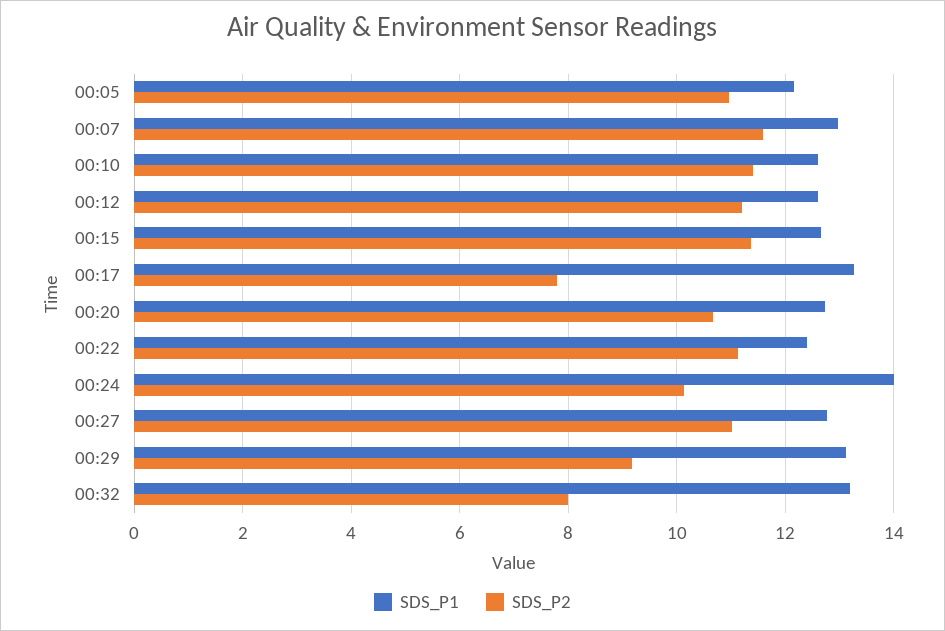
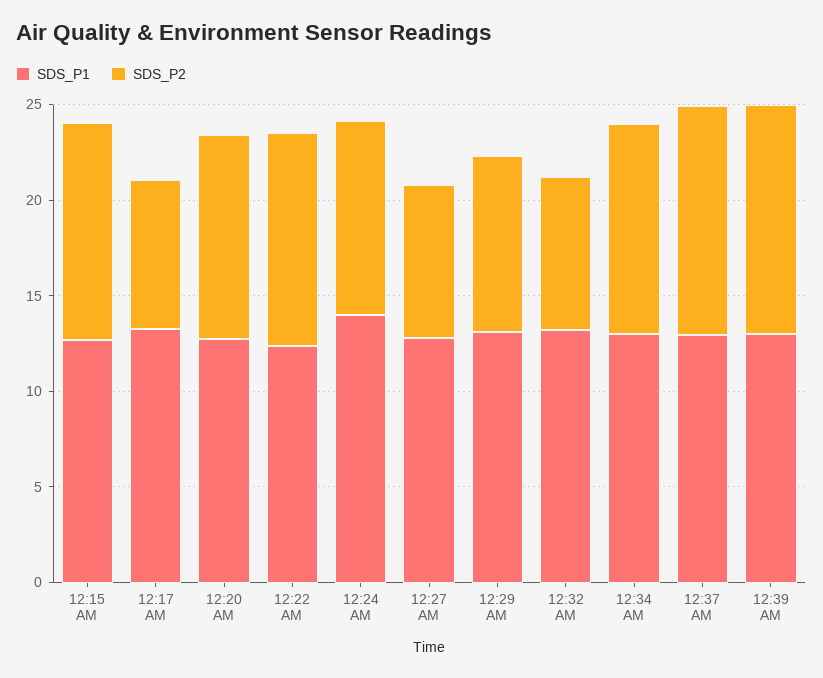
SDS_P1, 00:05: 12.2 -> none
SDS_P2, 00:05: 11 -> none
SDS_P1, 00:07: 13 -> none
SDS_P2, 00:07: 11.6 -> none
SDS_P1, 00:10: 12.6 -> none
SDS_P2, 00:10: 11.4 -> none
SDS_P1, 00:12: 12.6 -> none
SDS_P2, 00:12: 11.2 -> none
SDS_P2, 00:27: 11 -> 8
SDS_P1, 12:34 AM: none -> 13
SDS_P2, 12:34 AM: none -> 11
SDS_P1, 12:37 AM: none -> 13
SDS_P2, 12:37 AM: none -> 12
SDS_P1, 12:39 AM: none -> 13
SDS_P2, 12:39 AM: none -> 12

